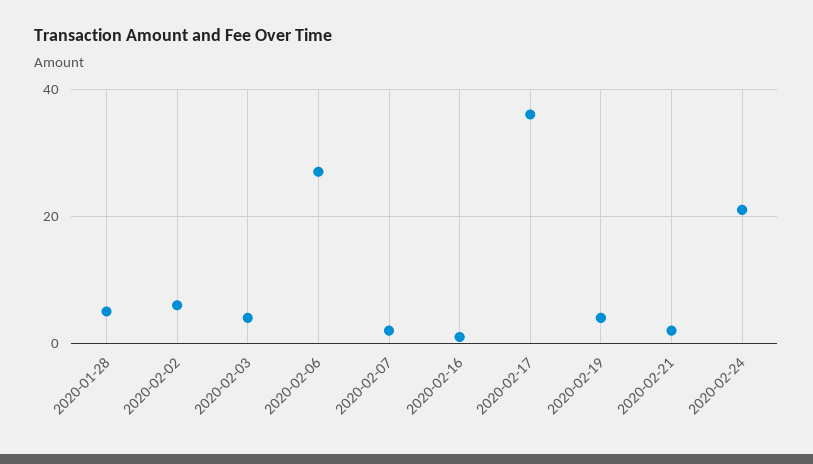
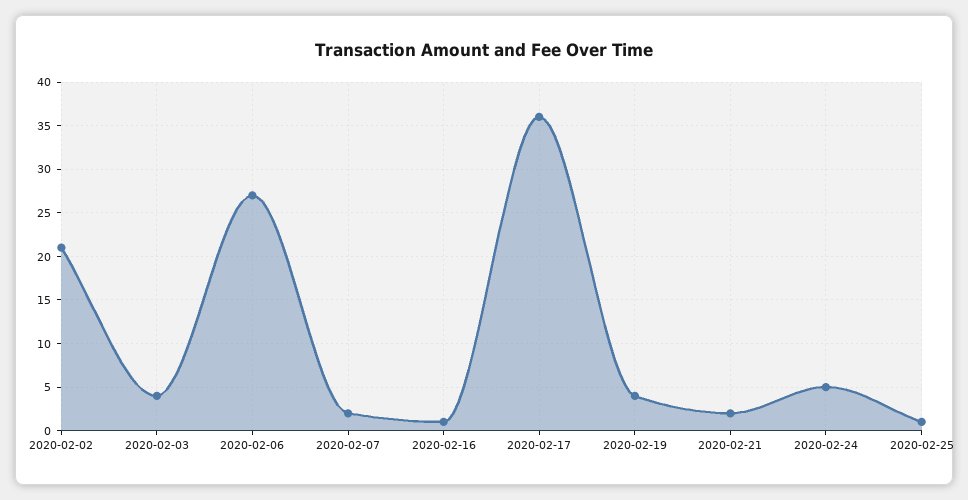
2020-01-28: 5 -> none
2020-02-02: 5 -> 21
2020-02-24: 20 -> 5
2020-02-25: none -> 1

